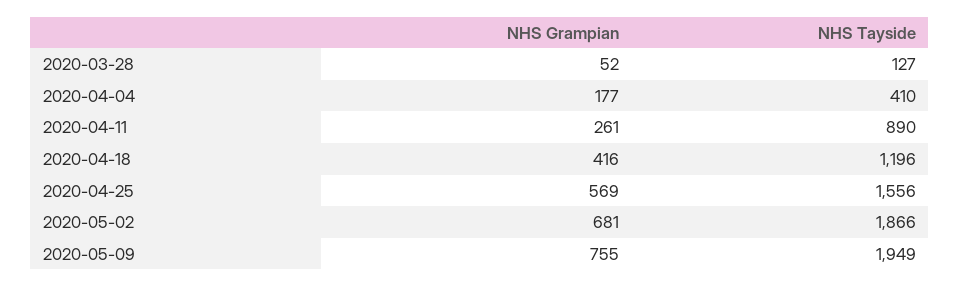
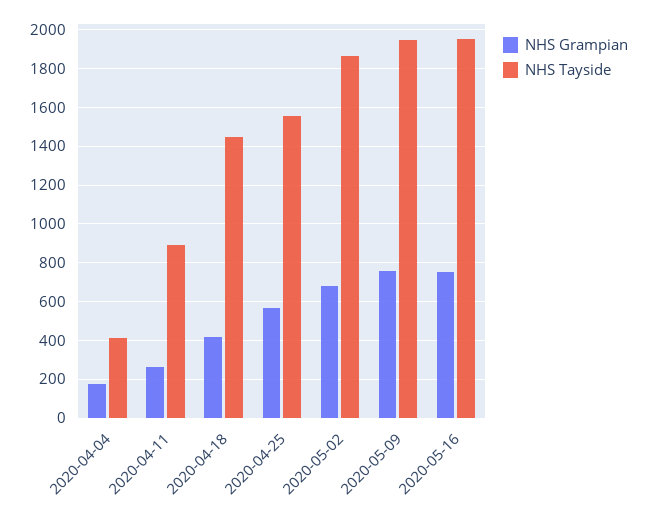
NHS Grampian, 2020-03-28: 52 -> none
NHS Tayside, 2020-03-28: 127 -> none
NHS Tayside, 2020-04-18: 1196 -> 1450
NHS Grampian, 2020-05-16: none -> 750
NHS Tayside, 2020-05-16: none -> 1950

